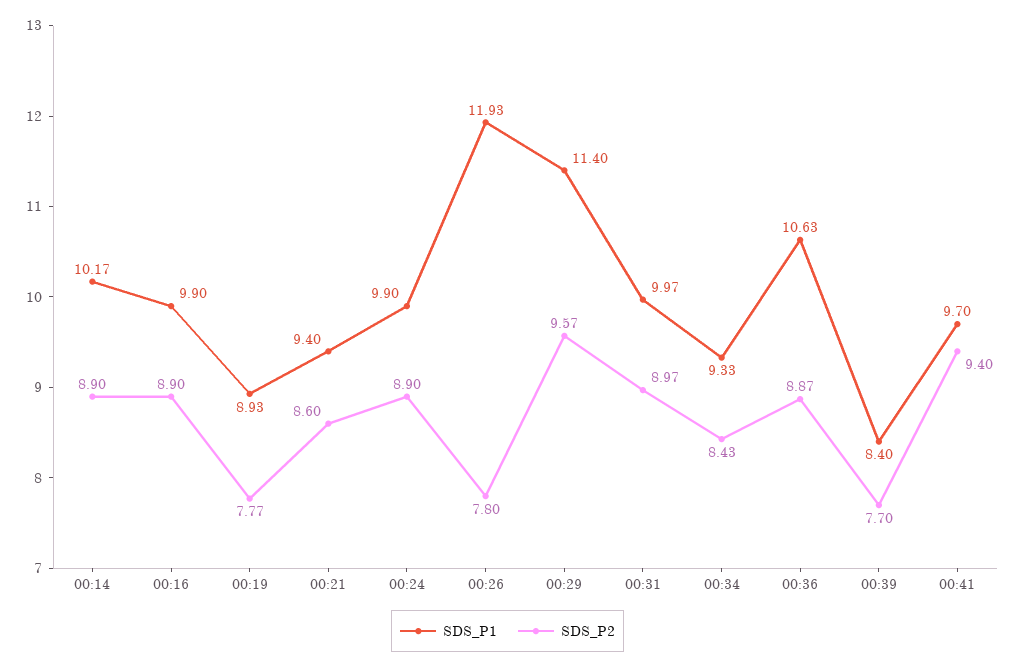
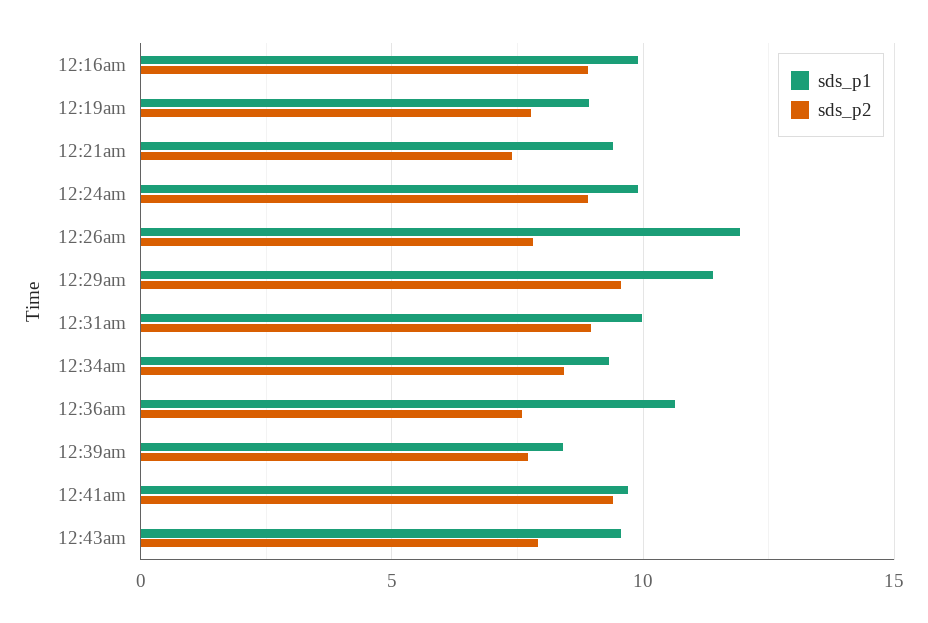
SDS_P1, 00:14: 10.17 -> none
SDS_P2, 00:14: 8.9 -> none
SDS_P2, 00:21: 8.6 -> 7.5
SDS_P2, 00:36: 8.87 -> 7.5
SDS_P1, 12:43am: none -> 9.5
SDS_P2, 12:43am: none -> 8

